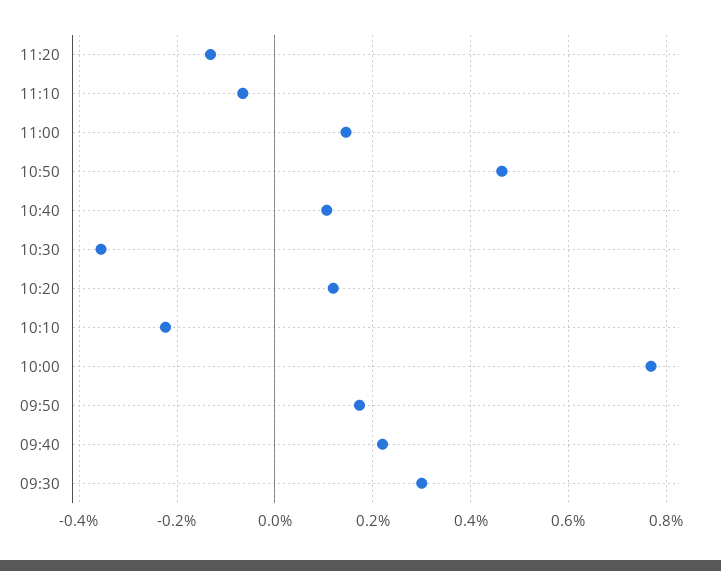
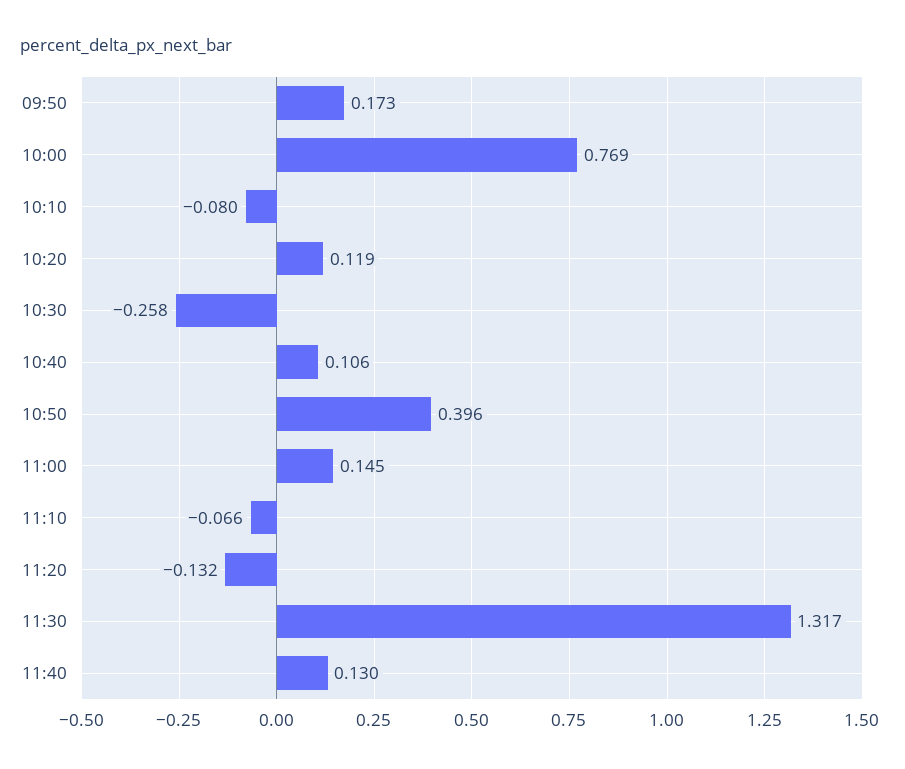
10:50: 0.46 -> 0.396
10:30: -0.36 -> -0.258
10:10: -0.22 -> -0.08
09:40: 0.22 -> none
09:30: 0.3 -> none
11:30: none -> 1.317
11:40: none -> 0.13

